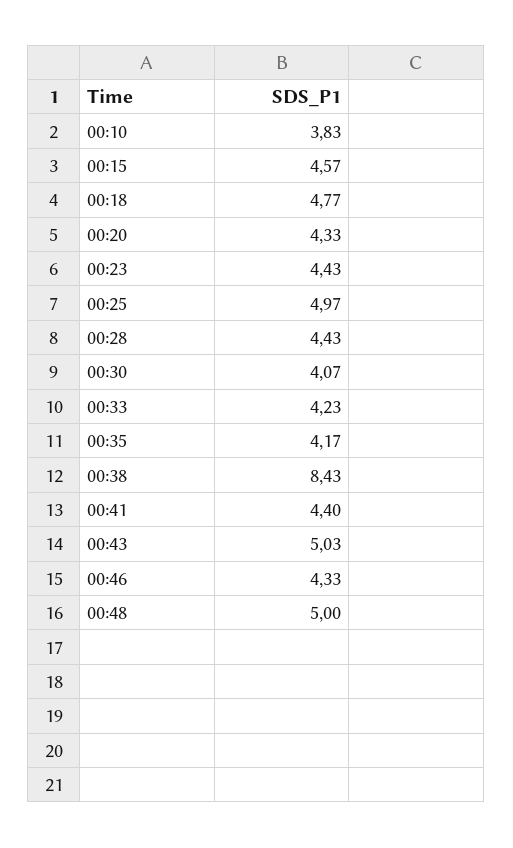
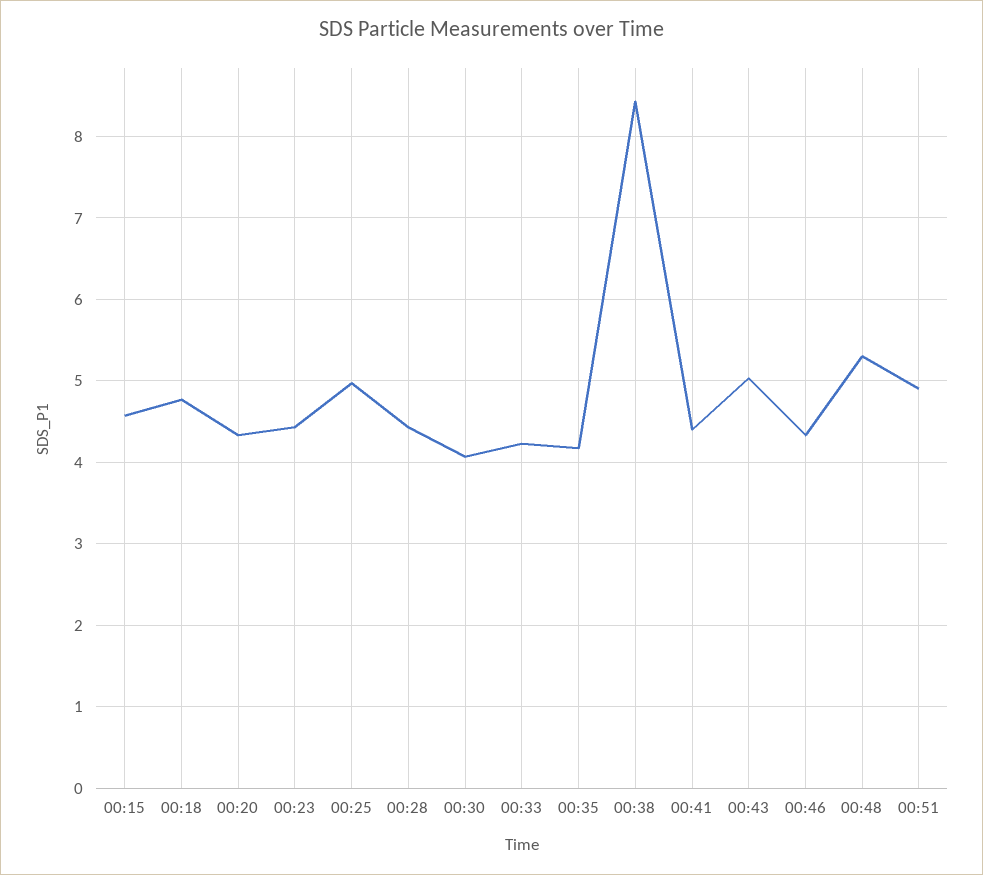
00:10: 3.83 -> none
00:48: 5 -> 5.3
00:51: none -> 4.9

